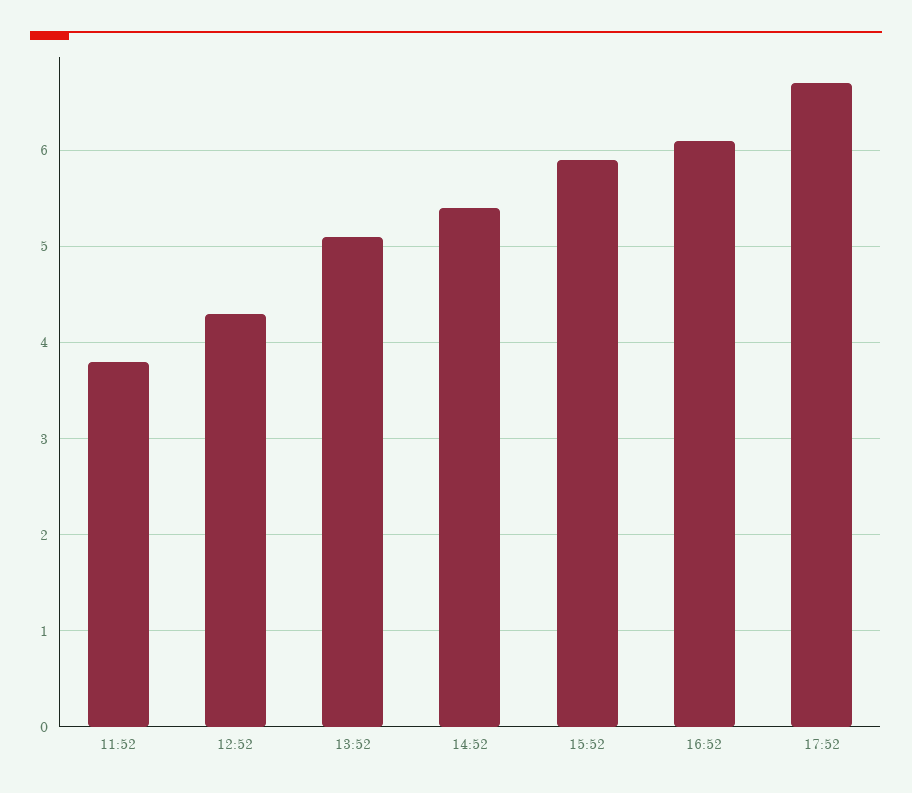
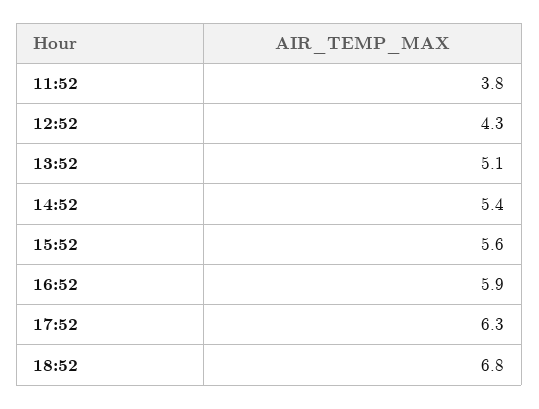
15:52: 5.9 -> 5.6
16:52: 6.1 -> 5.9
17:52: 6.7 -> 6.3
18:52: none -> 6.8

